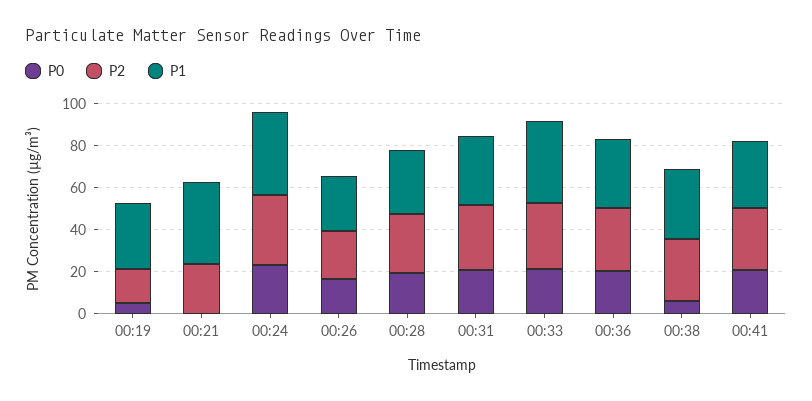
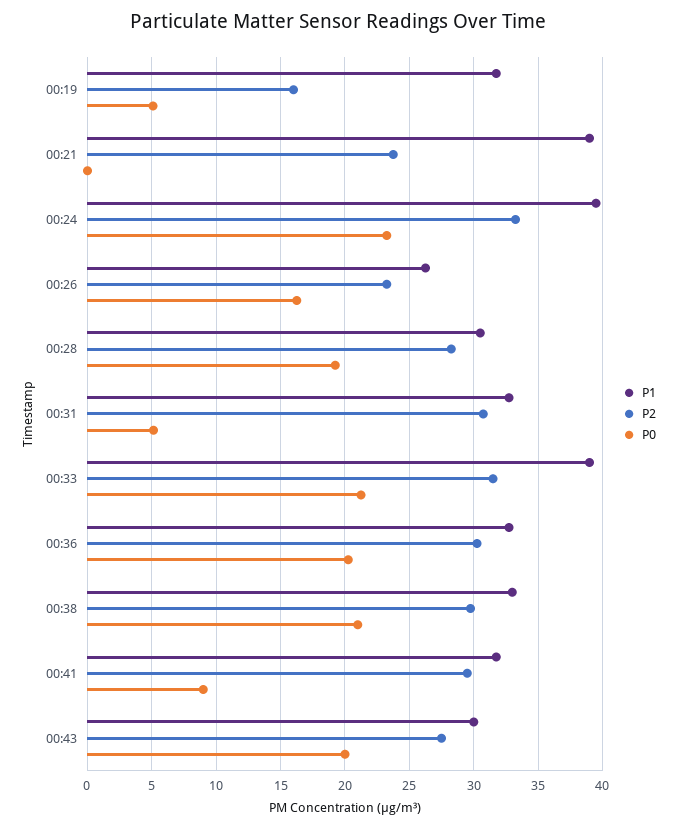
P0, 00:31: 20 -> 5
P0, 00:38: 5 -> 21
P0, 00:41: 20 -> 9
P1, 00:43: none -> 30
P2, 00:43: none -> 27.5
P0, 00:43: none -> 20

